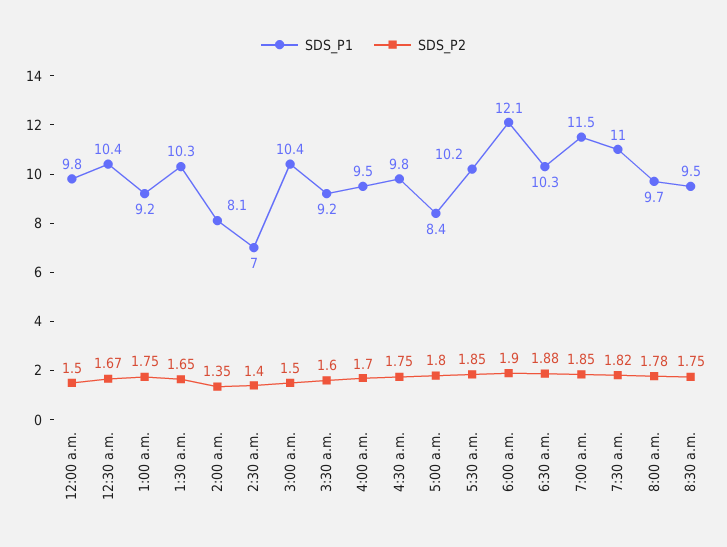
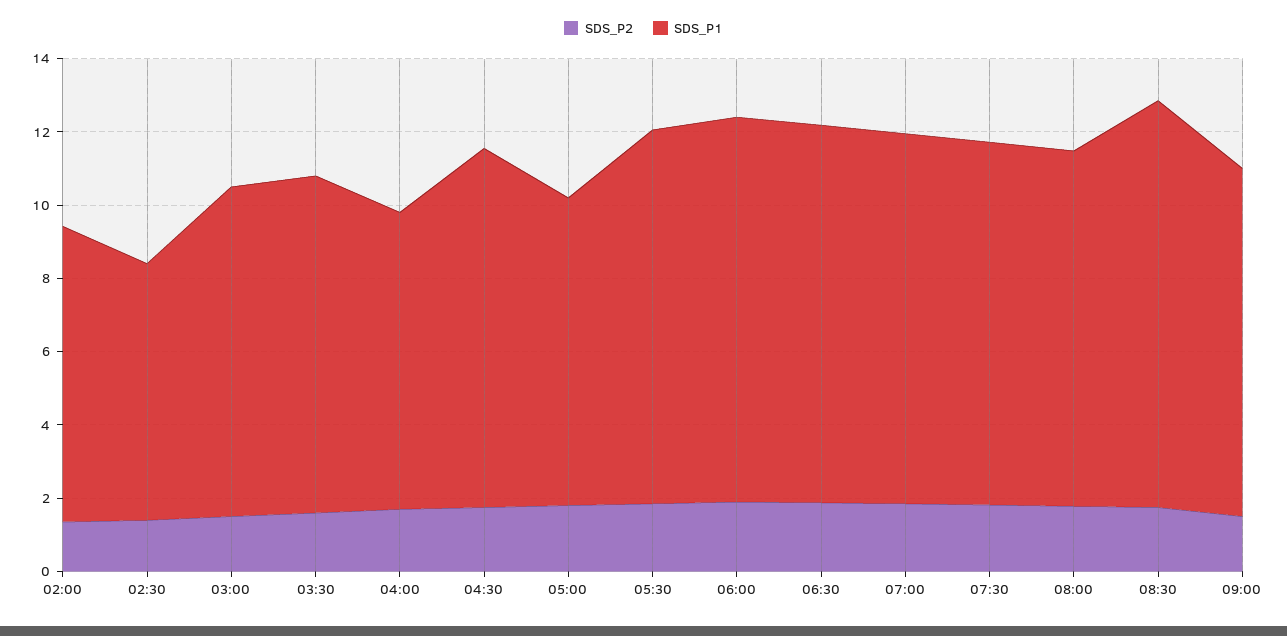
SDS_P1, 12:00 a.m.: 9.8 -> none
SDS_P2, 12:00 a.m.: 1.5 -> none
SDS_P1, 12:30 a.m.: 10.4 -> none
SDS_P2, 12:30 a.m.: 1.67 -> none
SDS_P1, 1:00 a.m.: 9.2 -> none
SDS_P2, 1:00 a.m.: 1.75 -> none
SDS_P1, 1:30 a.m.: 10.3 -> none
SDS_P2, 1:30 a.m.: 1.65 -> none
SDS_P1, 3:00 a.m.: 10.4 -> 9
SDS_P1, 4:00 a.m.: 9.5 -> 8
SDS_P1, 6:00 a.m.: 12.1 -> 10.5
SDS_P1, 7:00 a.m.: 11.5 -> 10
SDS_P1, 7:30 a.m.: 11 -> 10
SDS_P1, 8:30 a.m.: 9.5 -> 11
SDS_P2, 09:00: none -> 1.5
SDS_P1, 09:00: none -> 9.5

